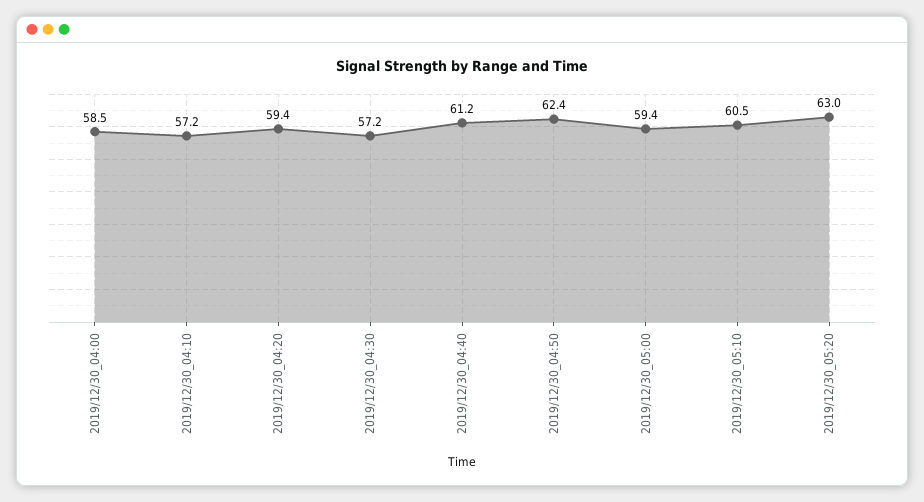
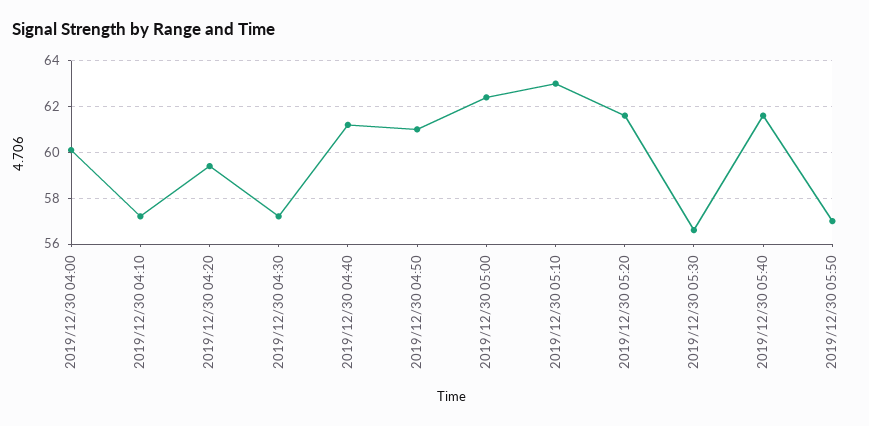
2019/12/30_04:00: 58.5 -> 60
2019/12/30_04:50: 62.4 -> 61
2019/12/30_05:00: 59.4 -> 62.5
2019/12/30_05:10: 60.5 -> 63
2019/12/30_05:20: 63 -> 61.5
2019/12/30 05:30: none -> 56.5
2019/12/30 05:40: none -> 61.5
2019/12/30 05:50: none -> 57

